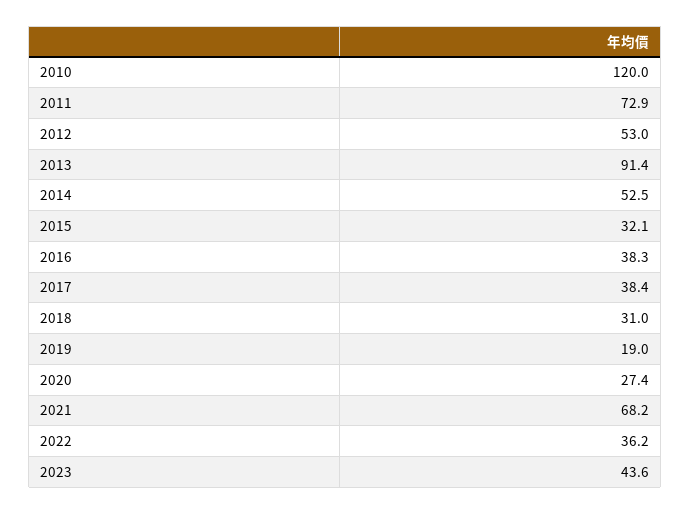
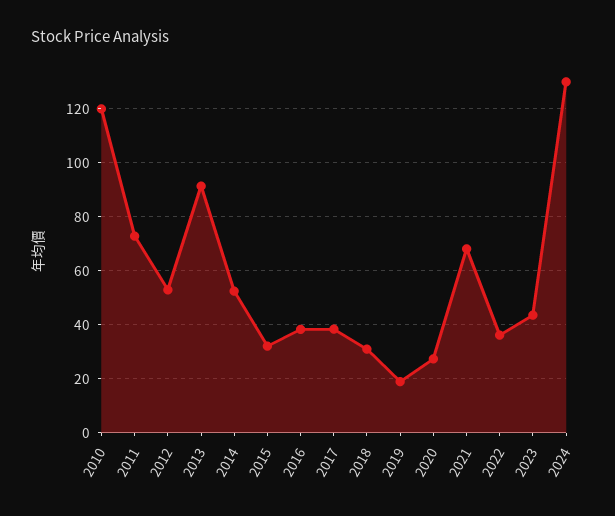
2024: none -> 130

